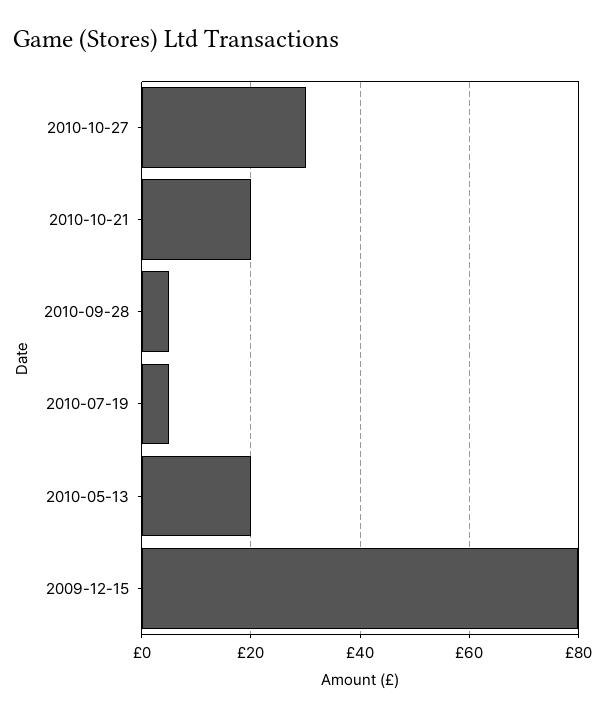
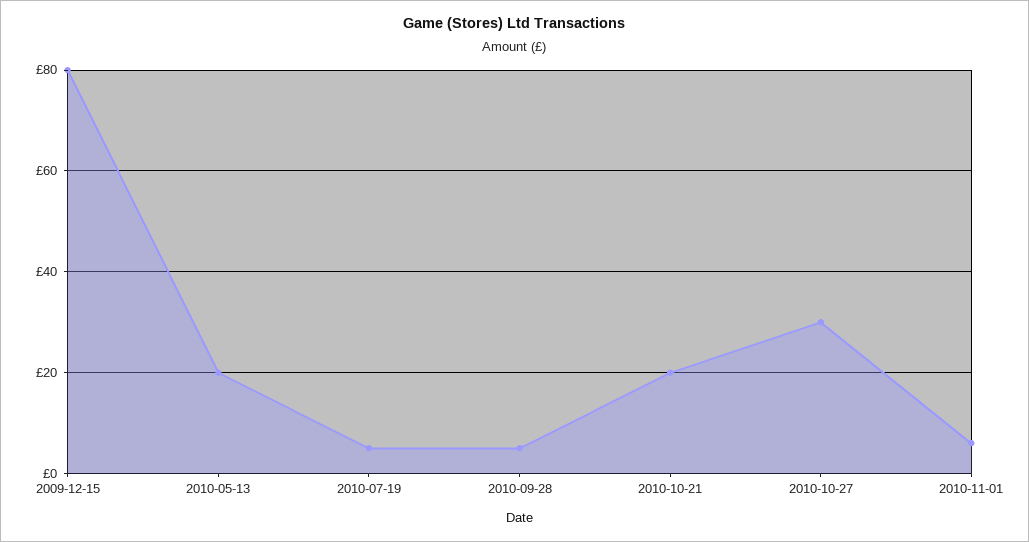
2010-11-01: none -> 6

